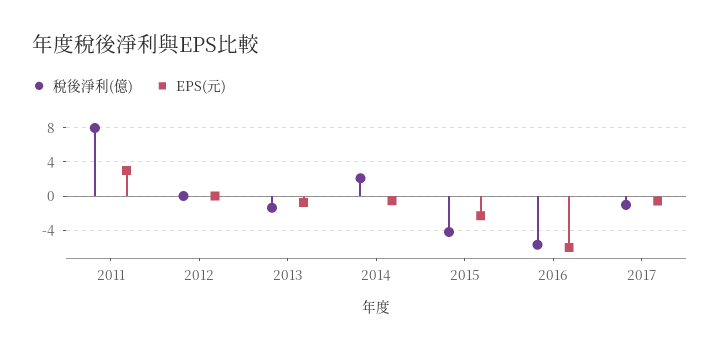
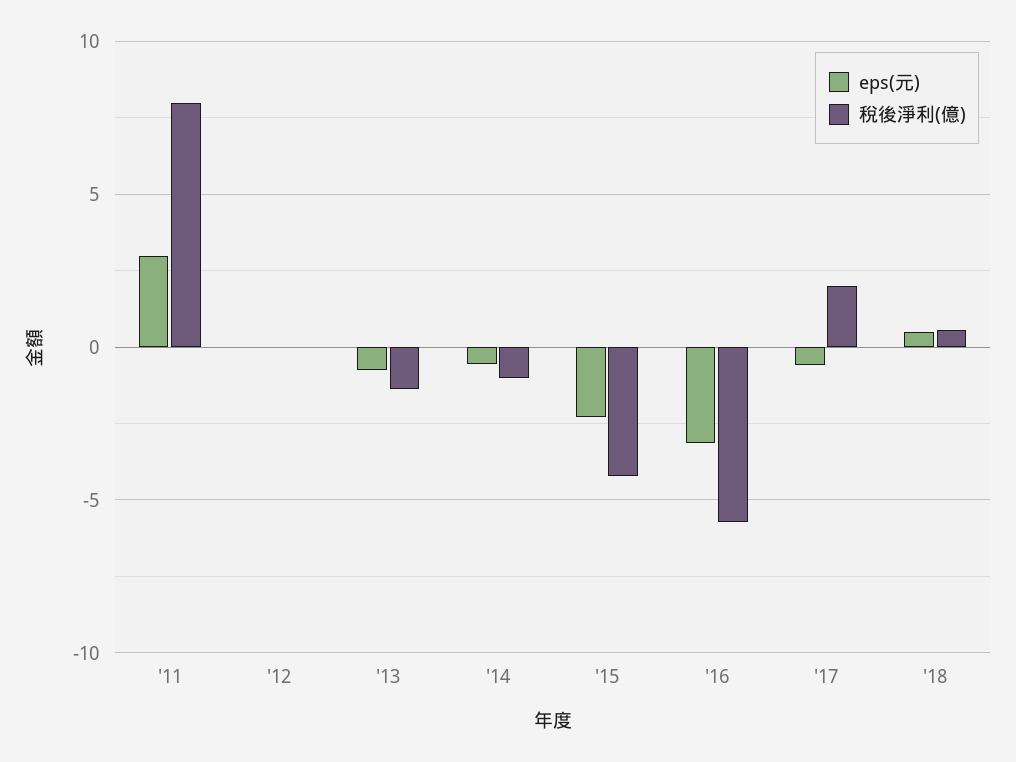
稅後淨利(億), 2014: 2 -> -1
EPS(元), 2016: -6 -> -3
稅後淨利(億), 2017: -1 -> 2
EPS(元), '18: none -> 0.5
稅後淨利(億), '18: none -> 0.5

